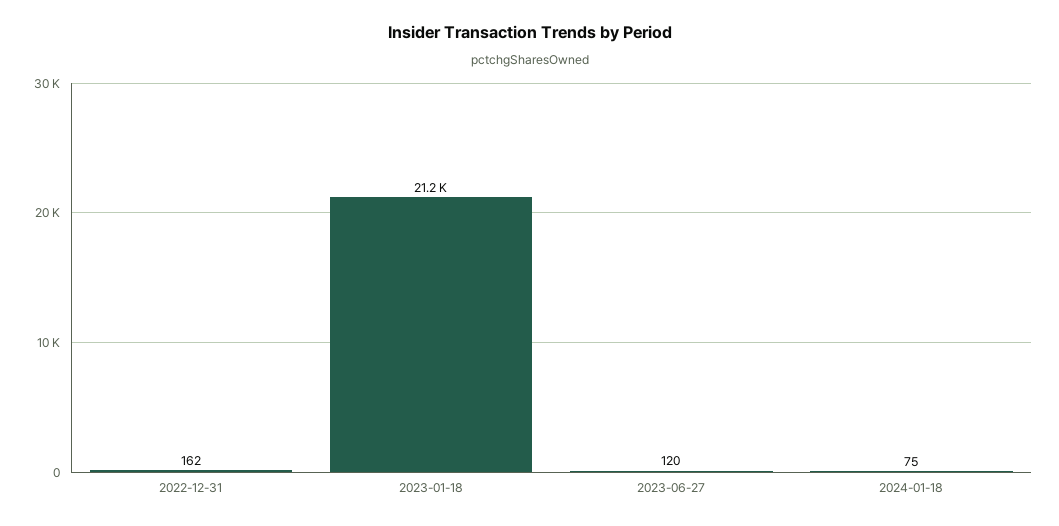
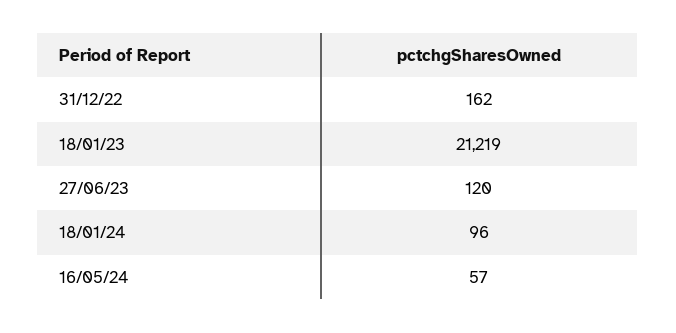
2024-01-18: 75 -> 96
16/05/24: none -> 57

